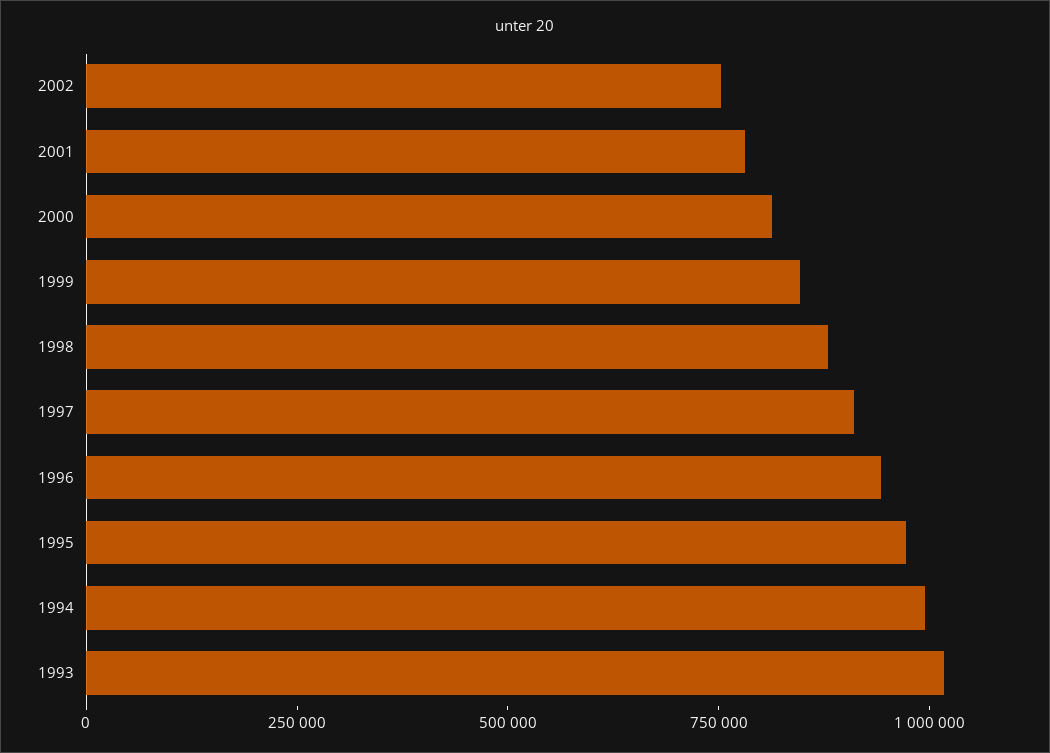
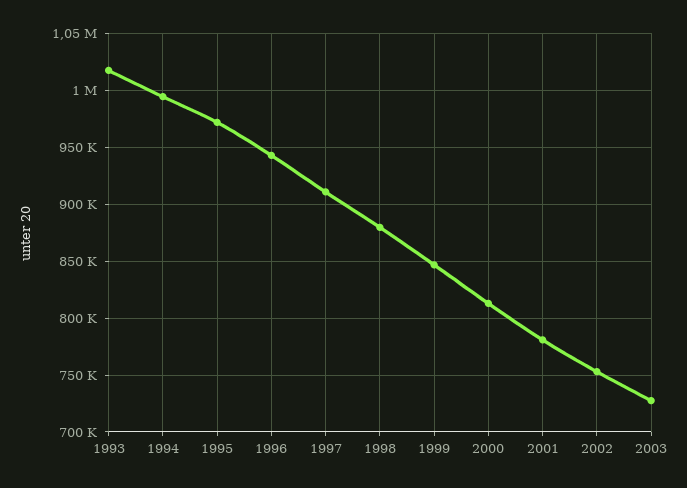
2003: none -> 730000

